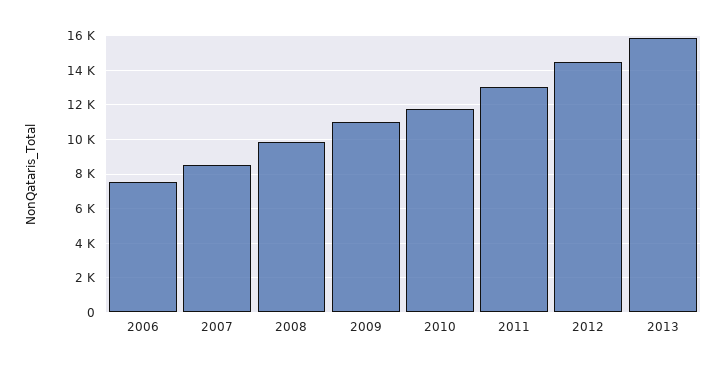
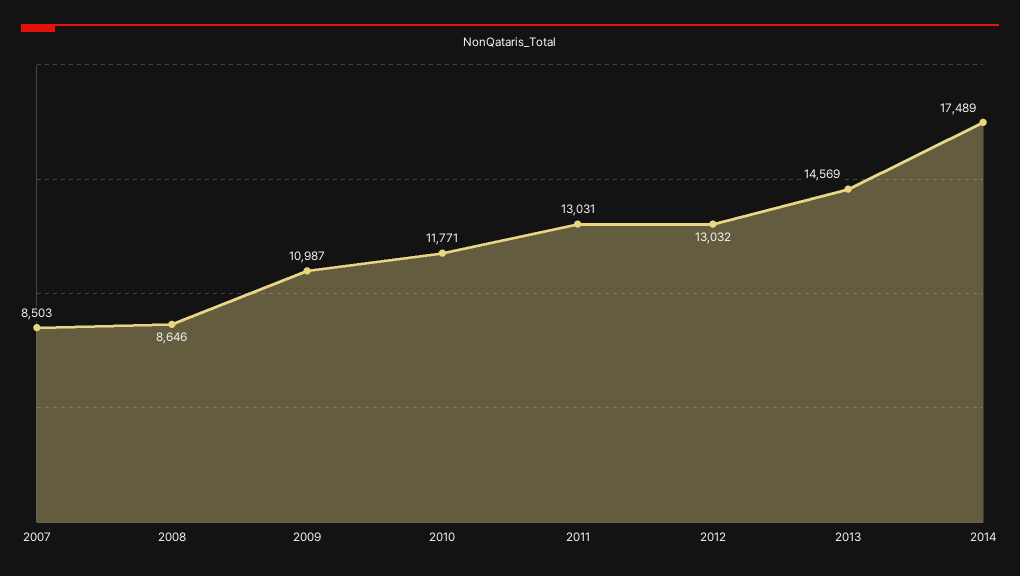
2006: 7500 -> none
2008: 10000 -> 8646
2012: 14500 -> 13032
2013: 16000 -> 14569
2014: none -> 17489

